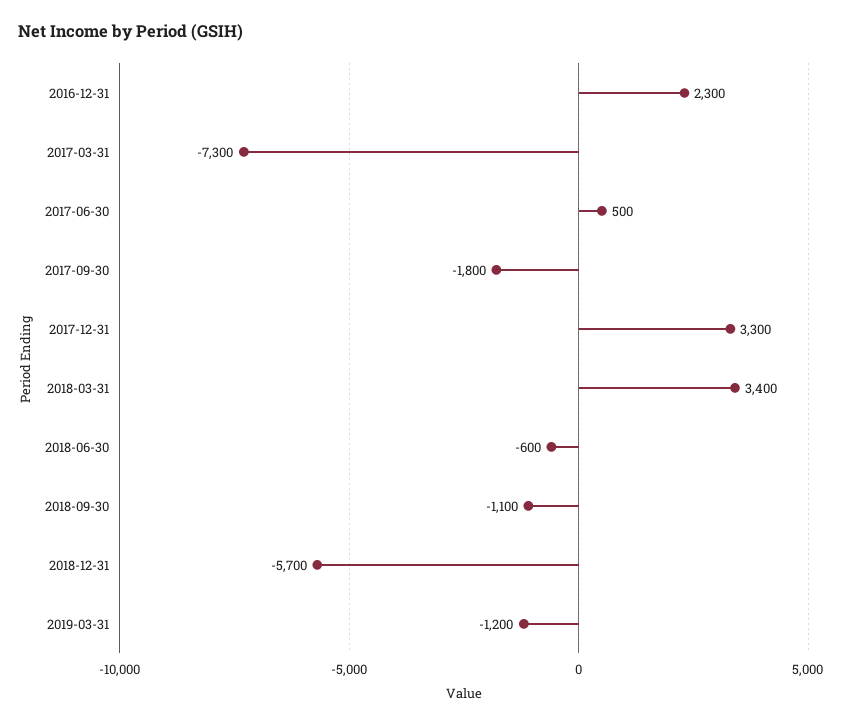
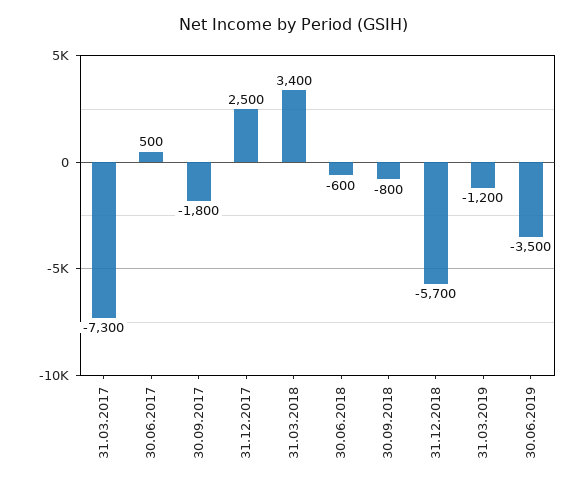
2016-12-31: 2300 -> none
2017-12-31: 3300 -> 2500
2018-09-30: -1100 -> -800
30.06.2019: none -> -3500

